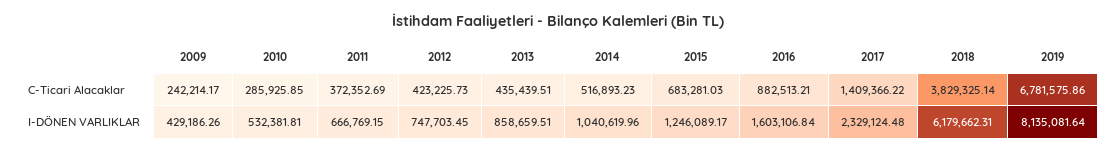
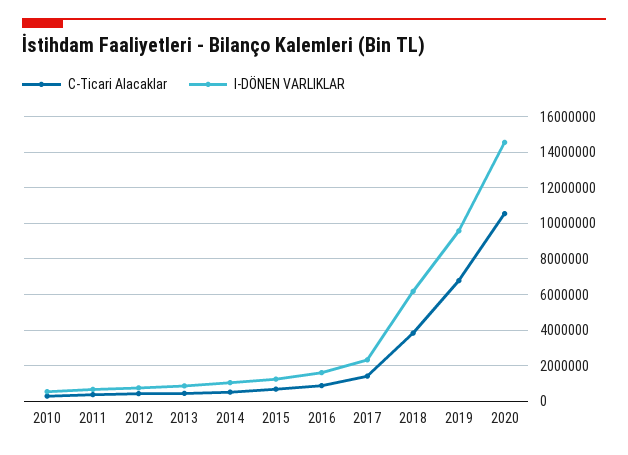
C-Ticari Alacaklar, 2009: 242214.17 -> none
I-DÖNEN VARLIKLAR, 2009: 429186.26 -> none
I-DÖNEN VARLIKLAR, 2019: 8135081.64 -> 9500000
C-Ticari Alacaklar, 2020: none -> 10500000
I-DÖNEN VARLIKLAR, 2020: none -> 14500000

